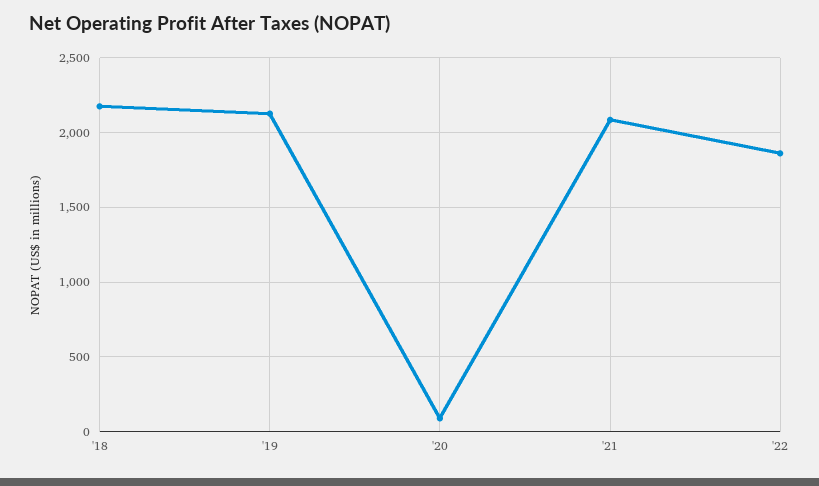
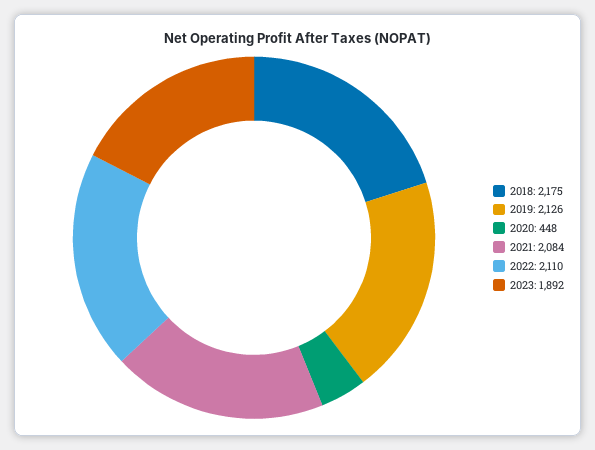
'20: 100 -> 448
'22: 1850 -> 2110
2023: none -> 1892

